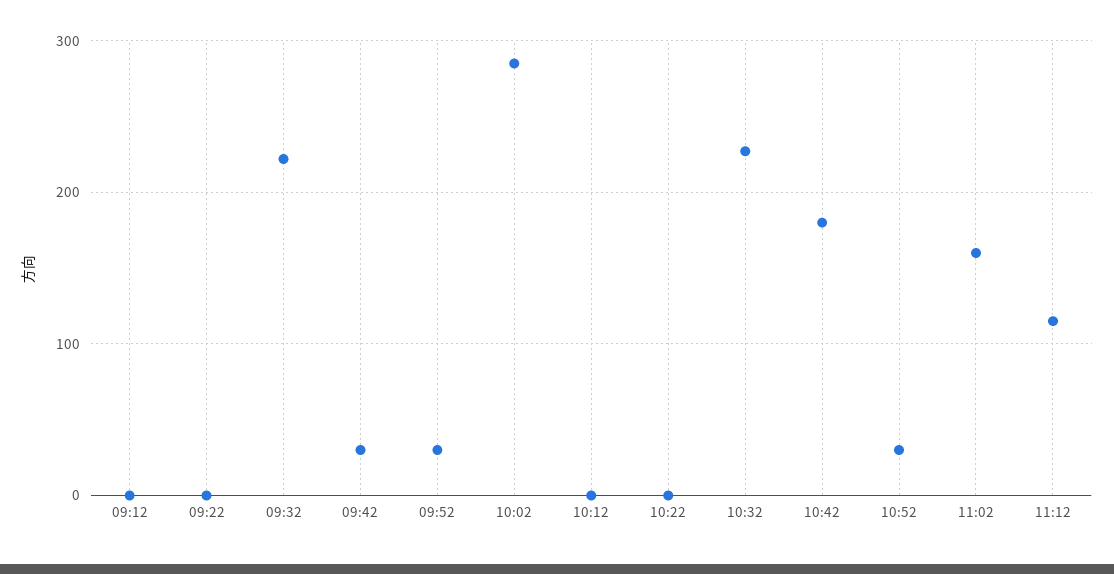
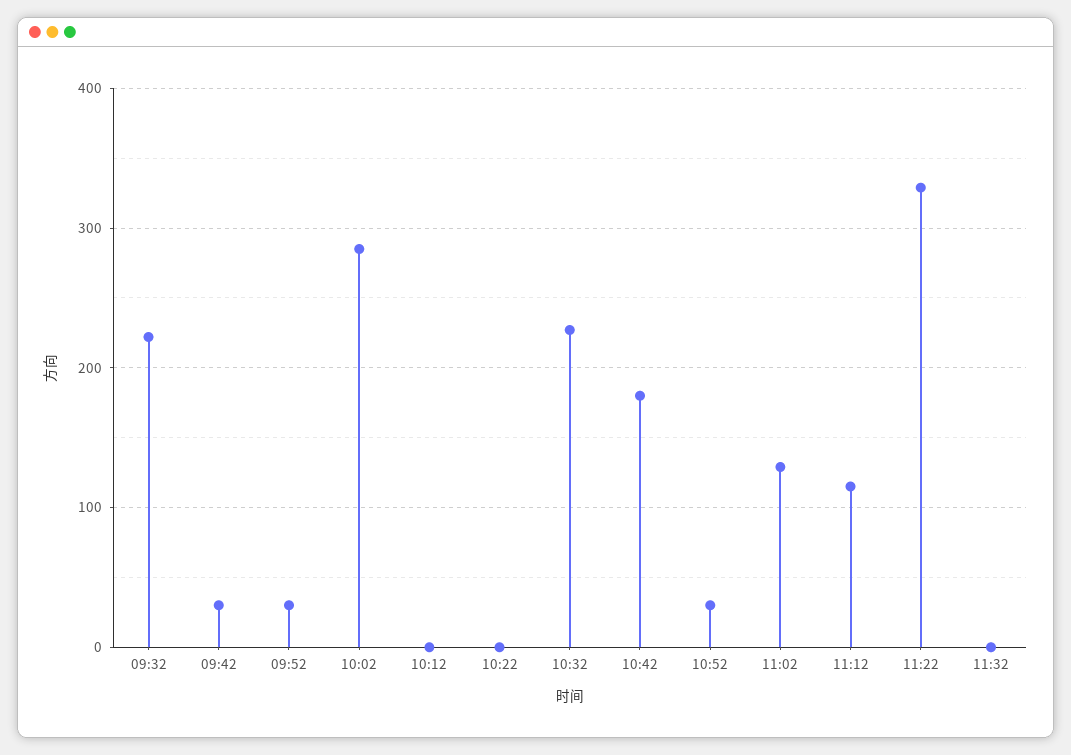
09:12: 0 -> none
09:22: 0 -> none
11:02: 160 -> 130
11:22: none -> 330
11:32: none -> 0

